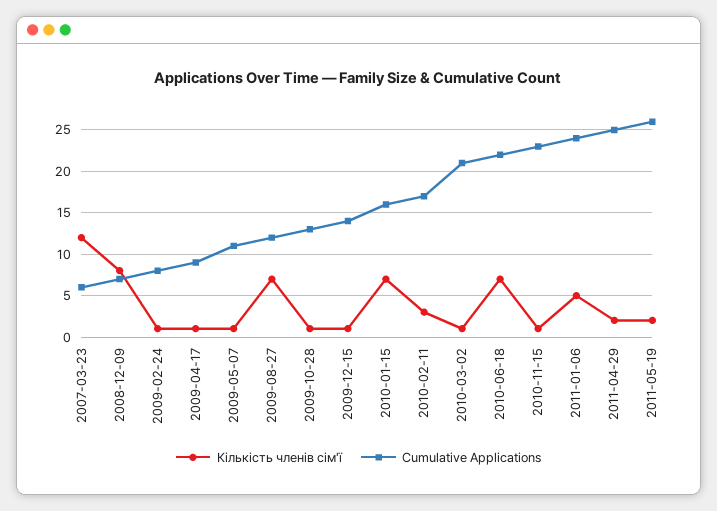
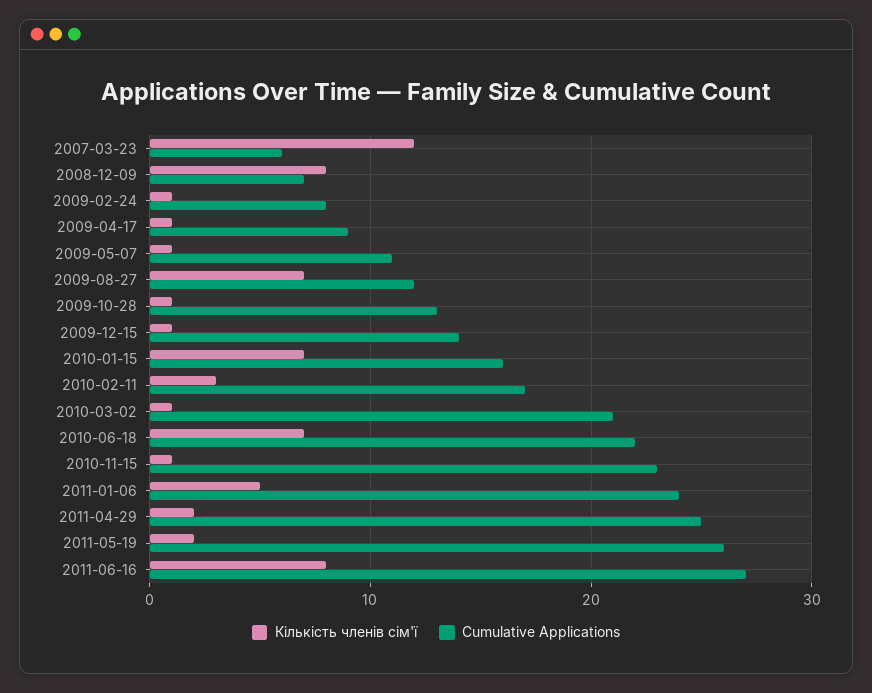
Кількість членів сім'ї, 2011-06-16: none -> 8
Cumulative Applications, 2011-06-16: none -> 27

